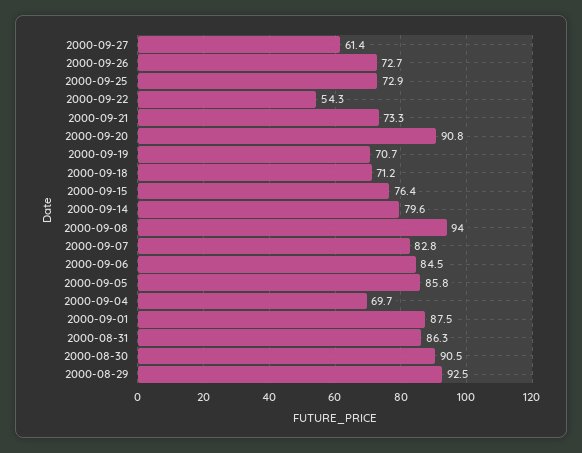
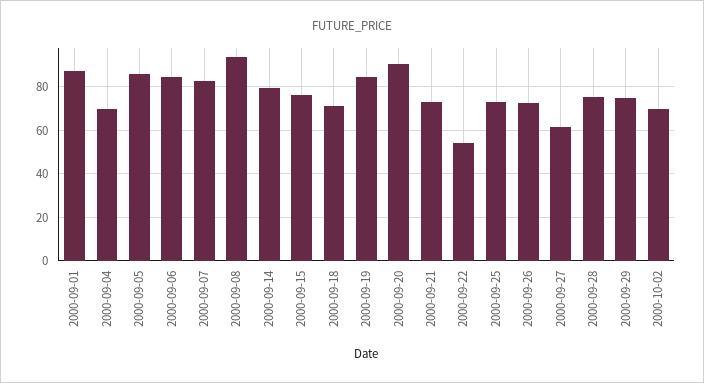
2000-09-19: 70.7 -> 85
2000-08-31: 86.3 -> none
2000-08-30: 90.5 -> none
2000-08-29: 92.5 -> none
2000-09-28: none -> 75
2000-09-29: none -> 75
2000-10-02: none -> 70

